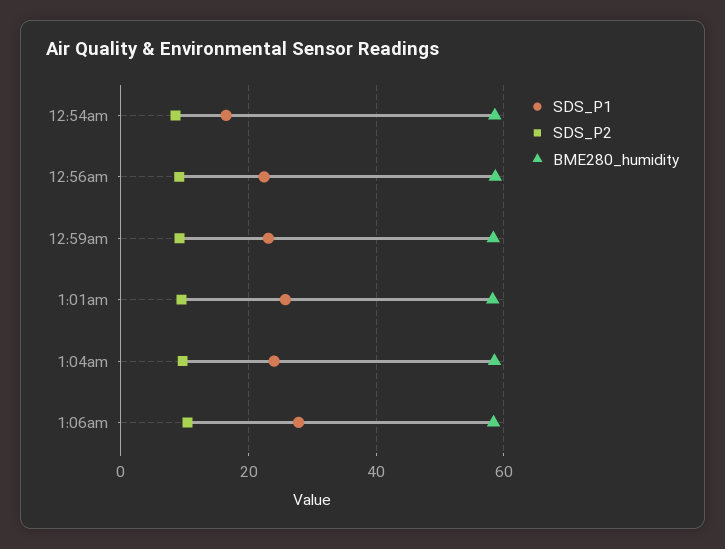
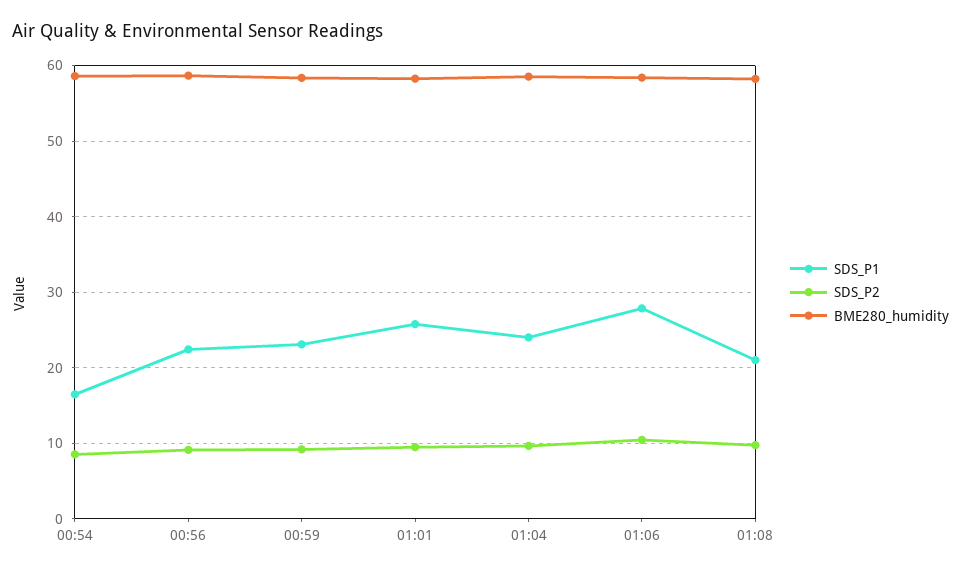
SDS_P1, 01:08: none -> 21
SDS_P2, 01:08: none -> 10
BME280_humidity, 01:08: none -> 58

